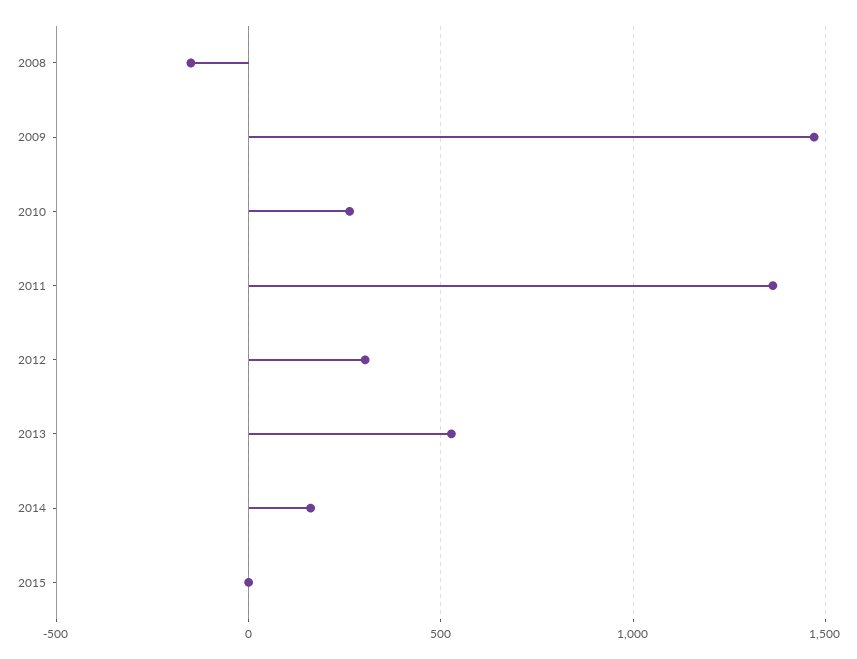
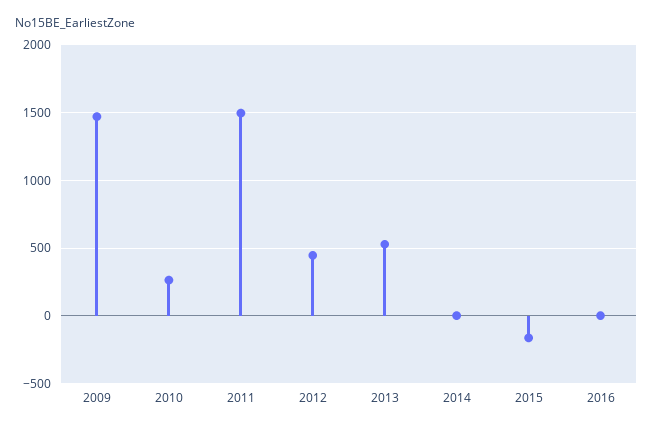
2008: -150 -> none
2011: 1350 -> 1500
2012: 300 -> 450
2014: 150 -> 0
2015: 0 -> -150
2016: none -> 0

